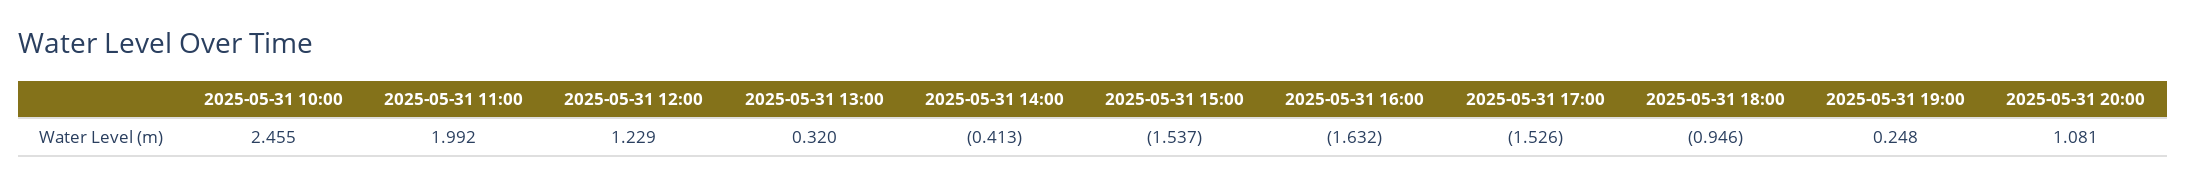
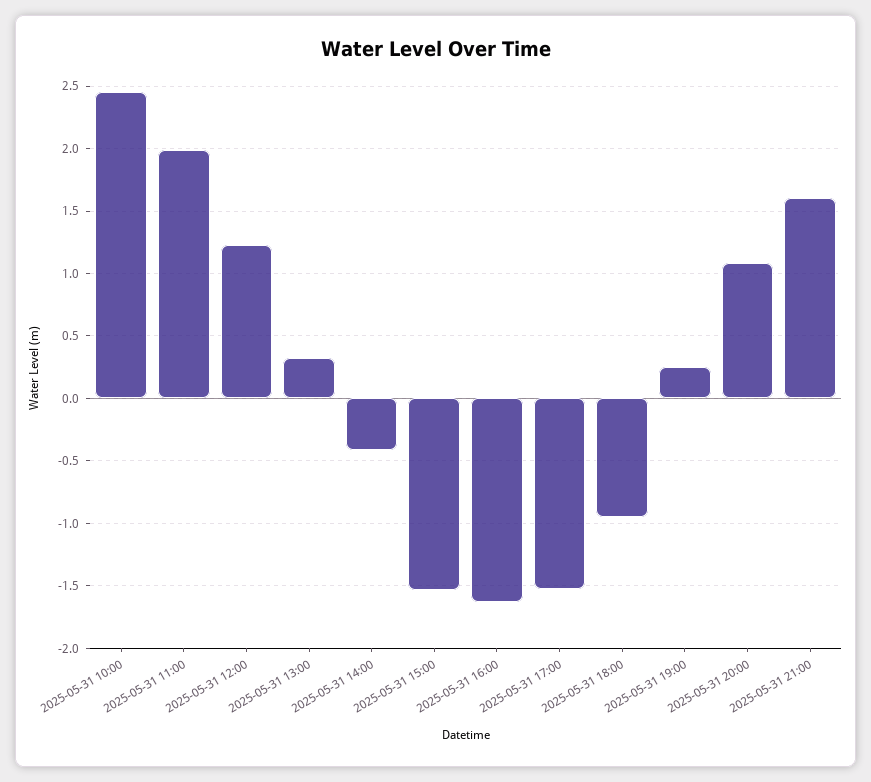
2025-05-31 21:00: none -> 1.6

